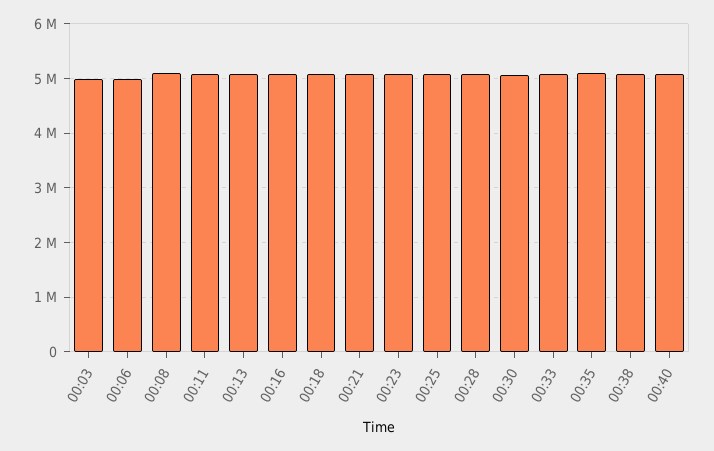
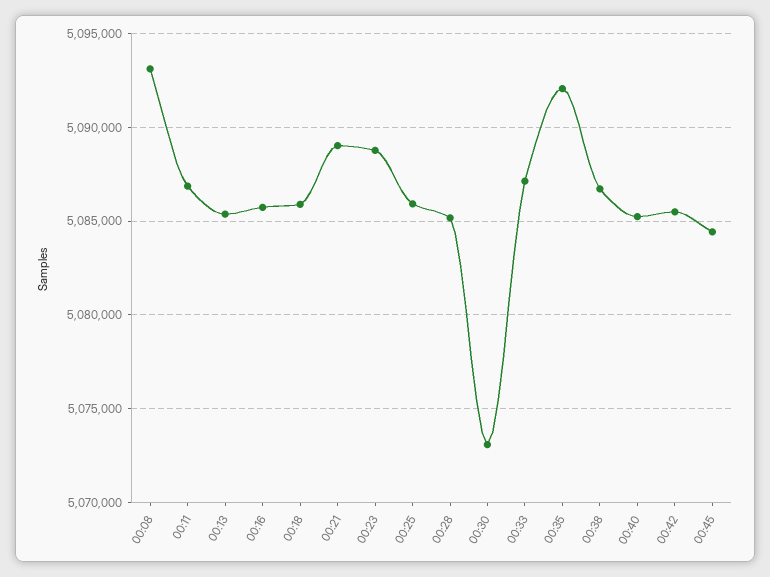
00:03: 5000000 -> none
00:06: 5000000 -> none
00:42: none -> 5085500
00:45: none -> 5084500

